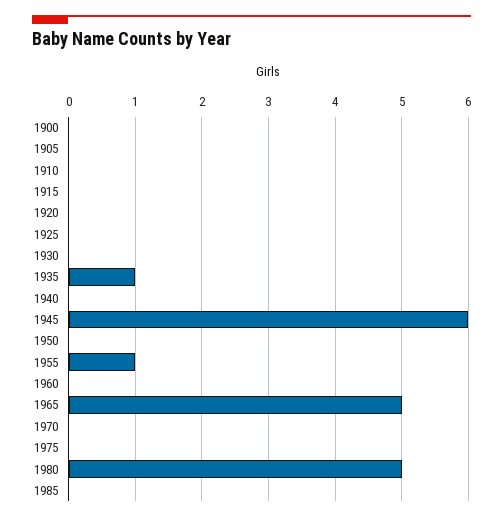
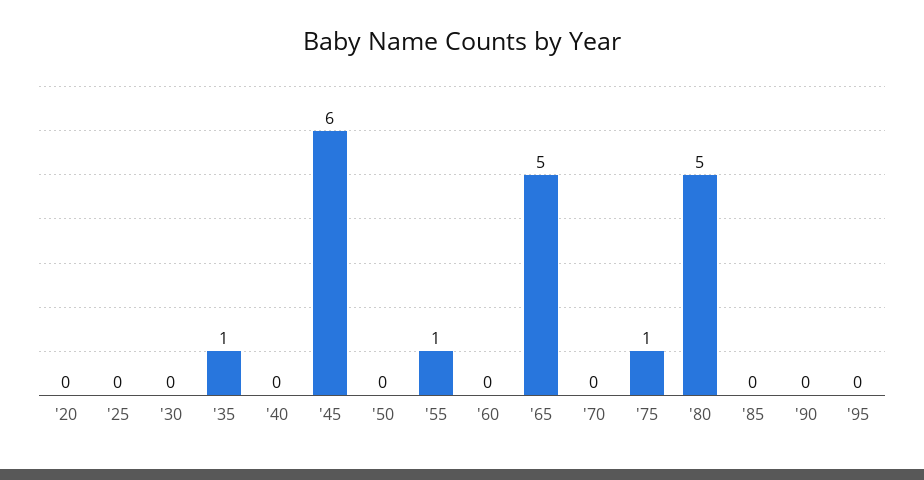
1900: 0 -> none
1905: 0 -> none
1910: 0 -> none
1915: 0 -> none
1975: 0 -> 1
'90: none -> 0
'95: none -> 0

